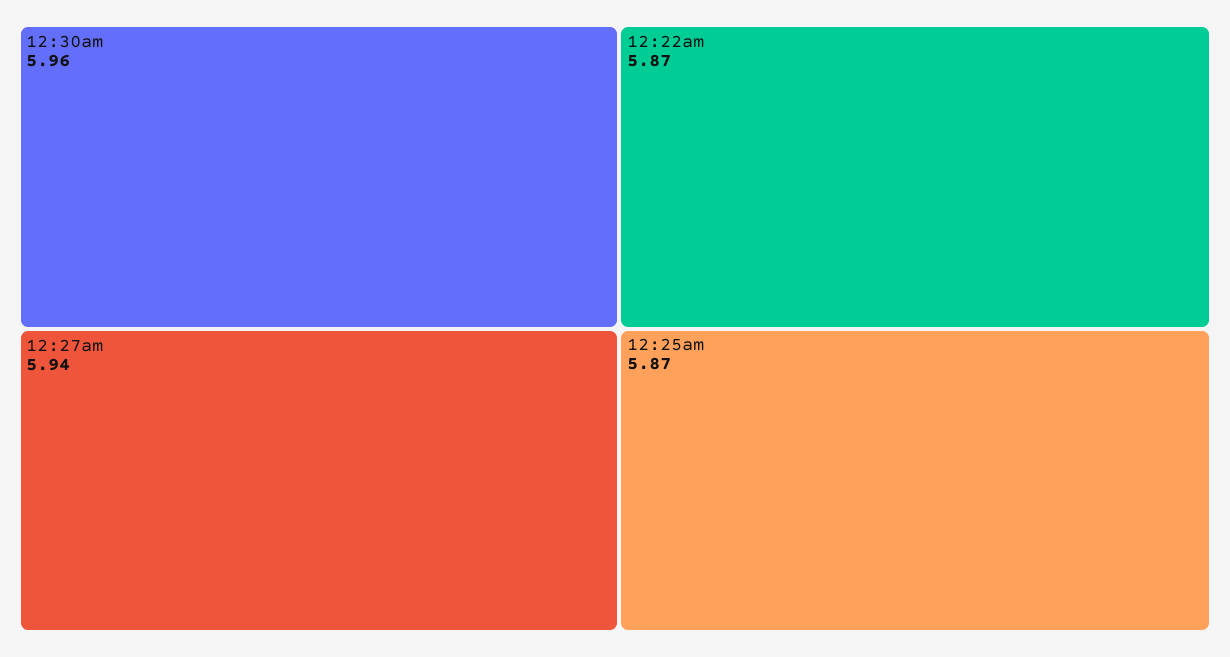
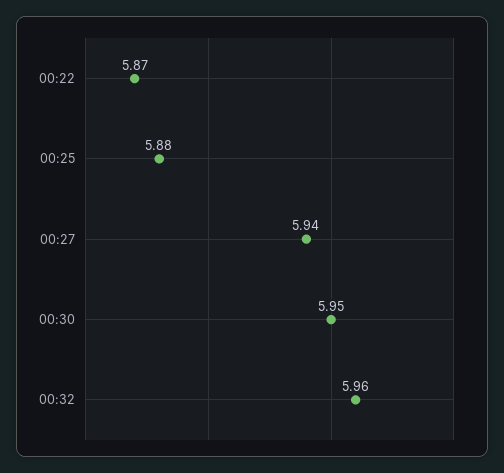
12:30am: 5.96 -> 5.95
12:25am: 5.87 -> 5.88
00:32: none -> 5.96

